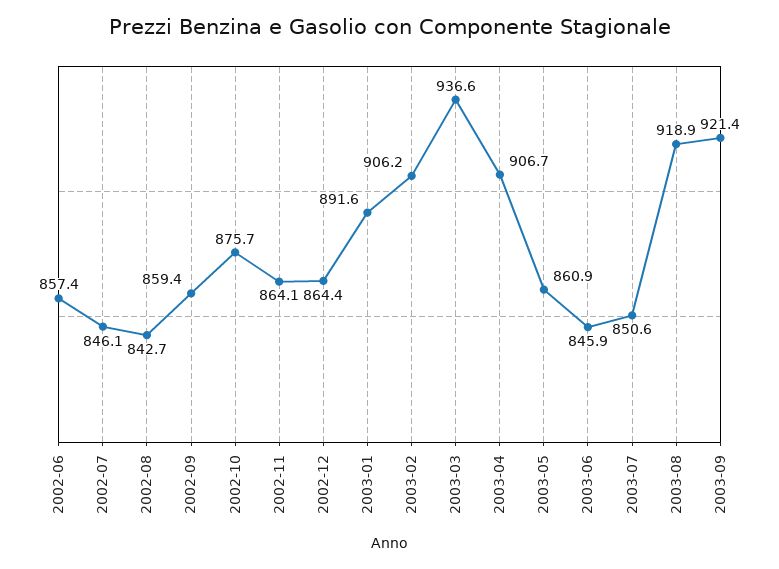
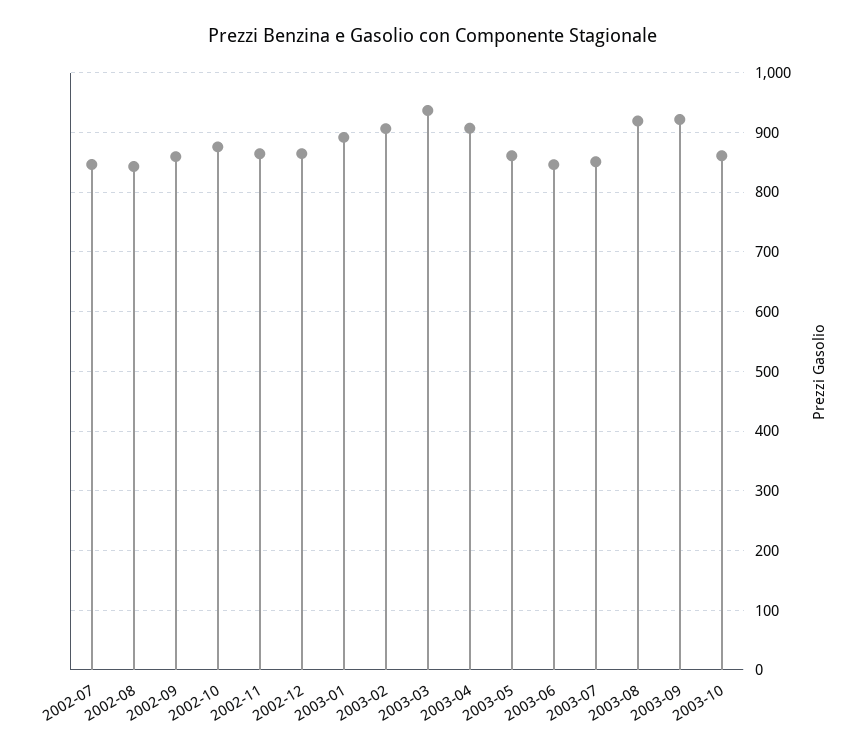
2002-06: 857.4 -> none
2003-10: none -> 860

